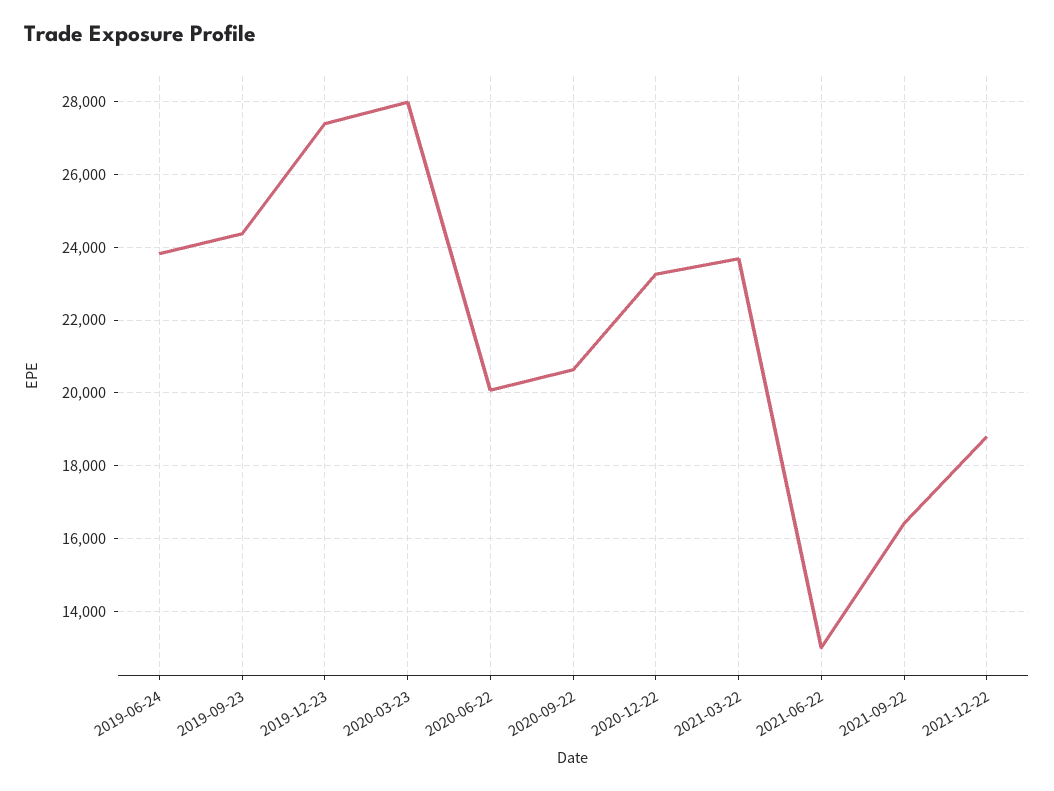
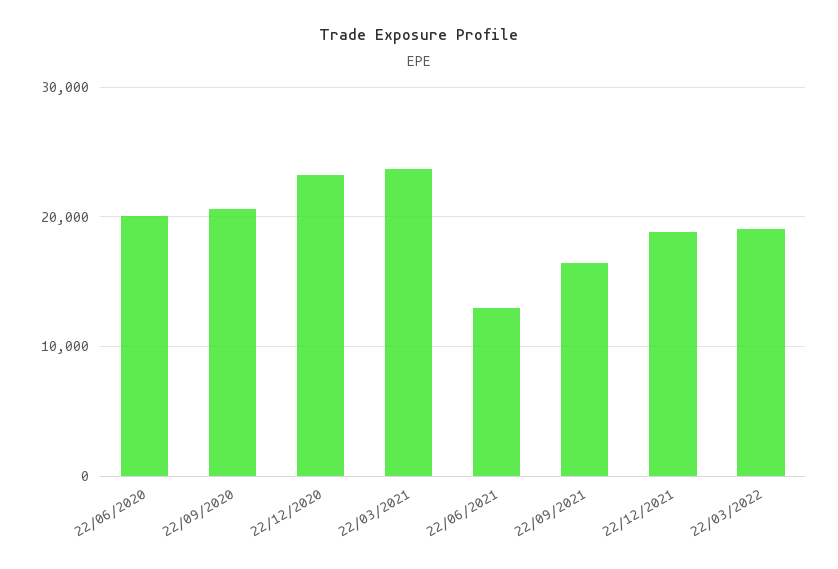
2019-06-24: 23800 -> none
2019-09-23: 24400 -> none
2019-12-23: 27400 -> none
2020-03-23: 28000 -> none
22/03/2022: none -> 19000

